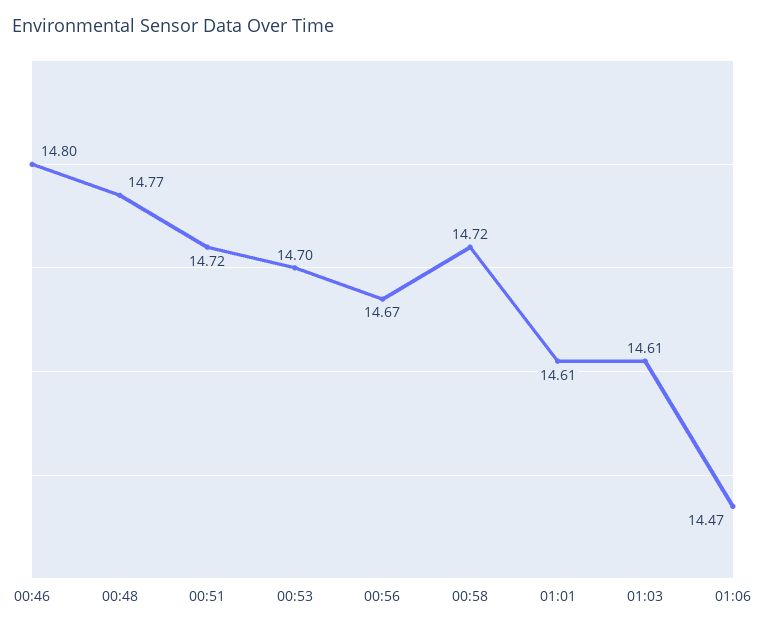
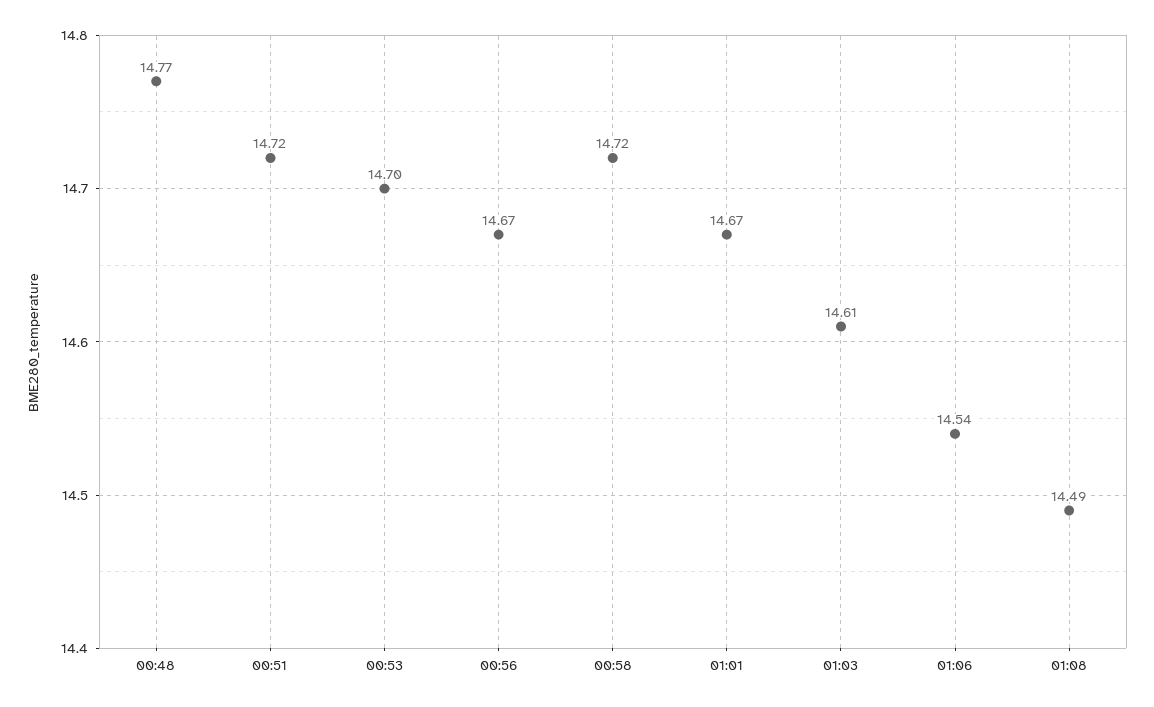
00:46: 14.8 -> none
01:01: 14.61 -> 14.67
01:06: 14.47 -> 14.54
01:08: none -> 14.49

